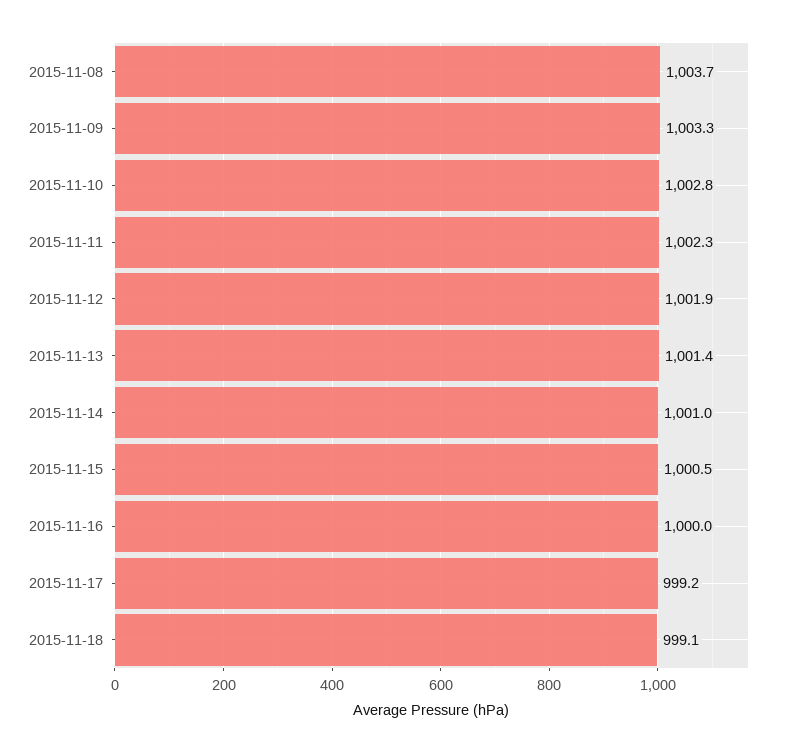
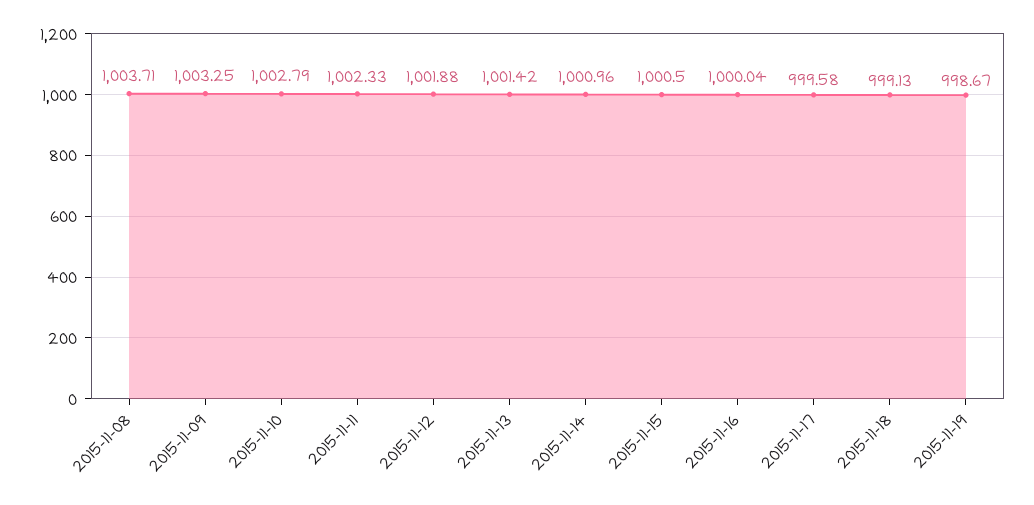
2015-11-17: 999.2 -> 999.58
2015-11-19: none -> 998.67

